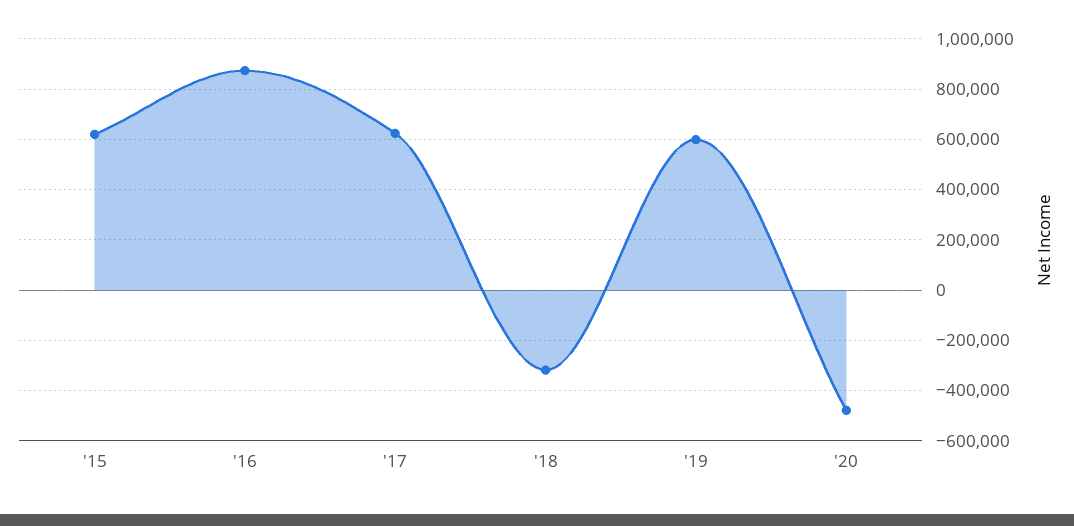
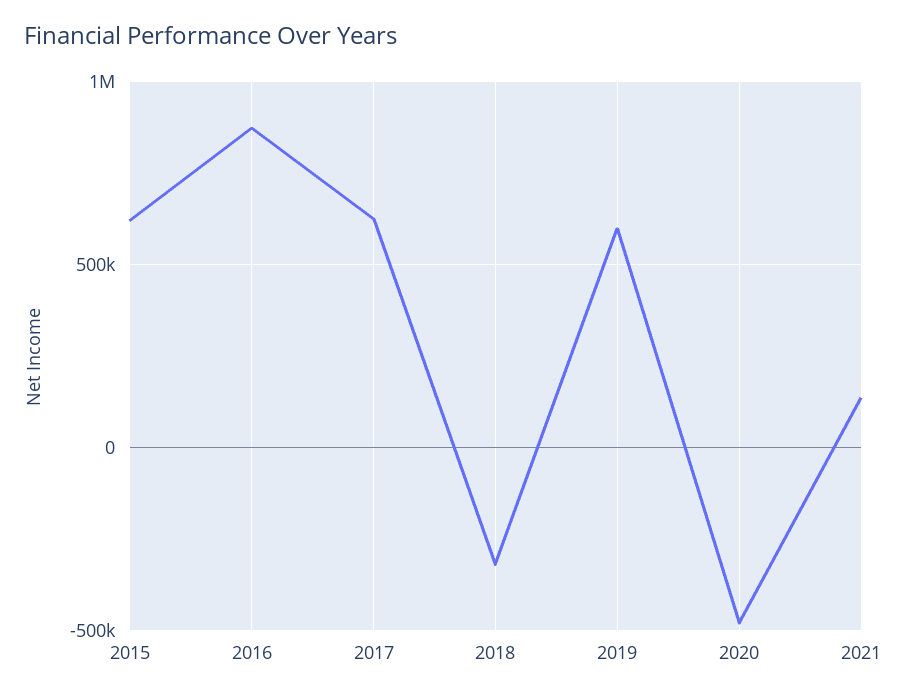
2021: none -> 150000

